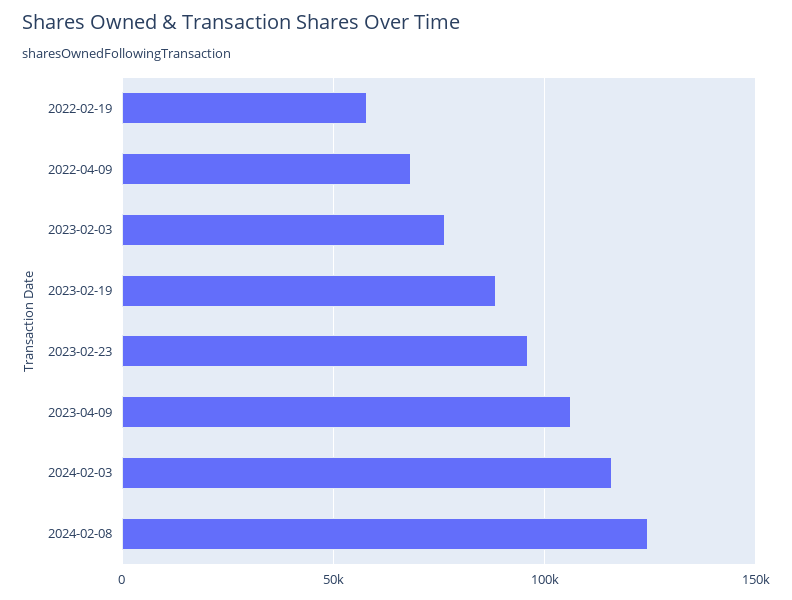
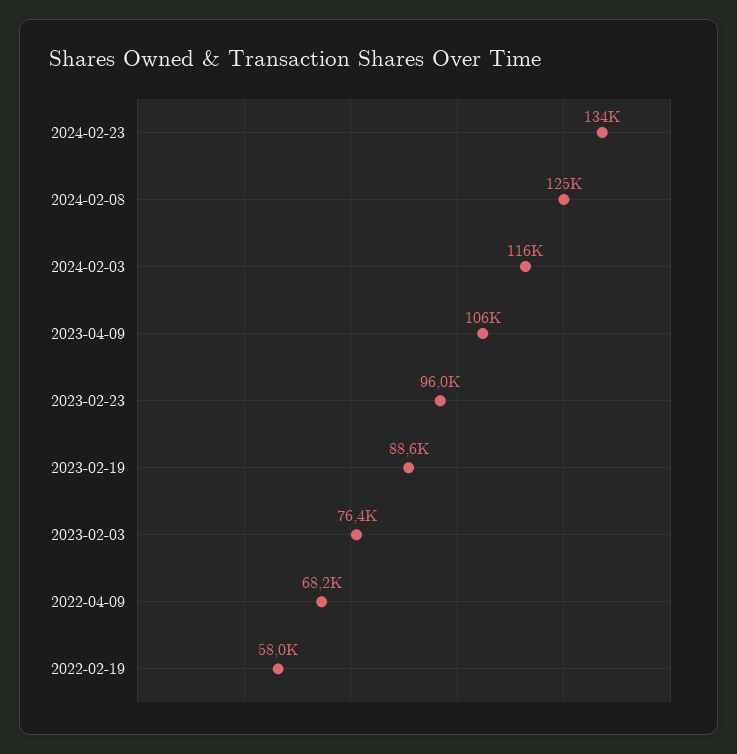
2024-02-23: none -> 134000

